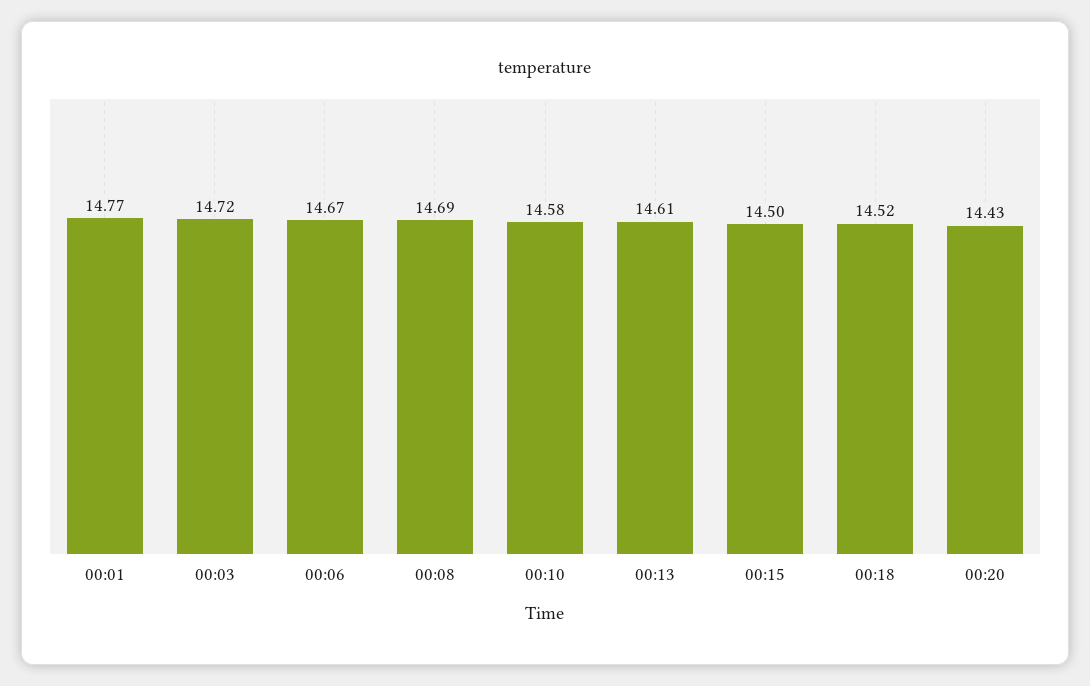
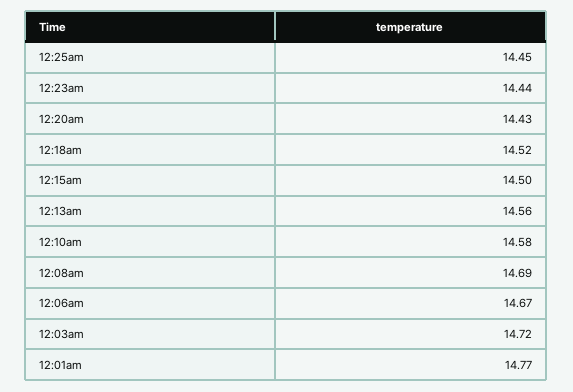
00:13: 14.61 -> 14.56
12:25am: none -> 14.45
12:23am: none -> 14.44

